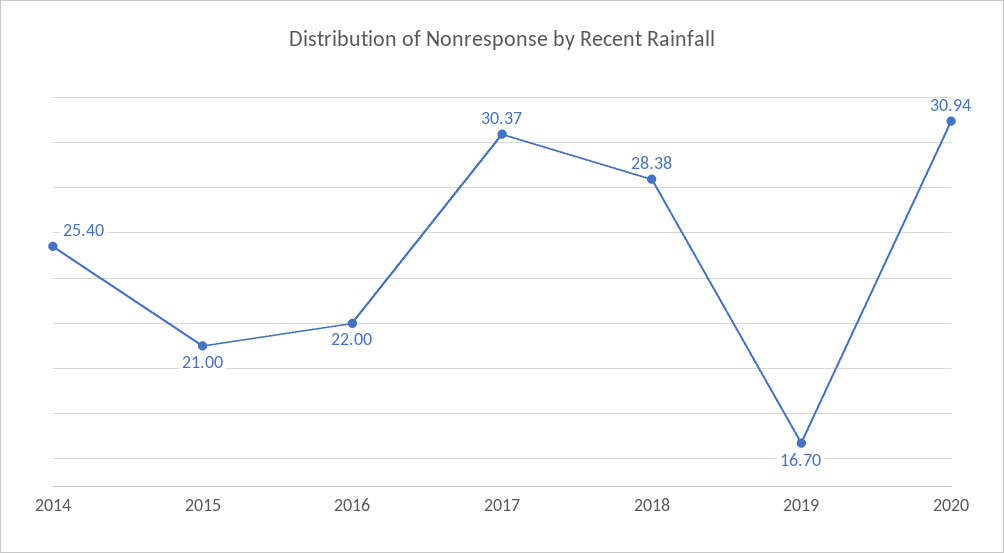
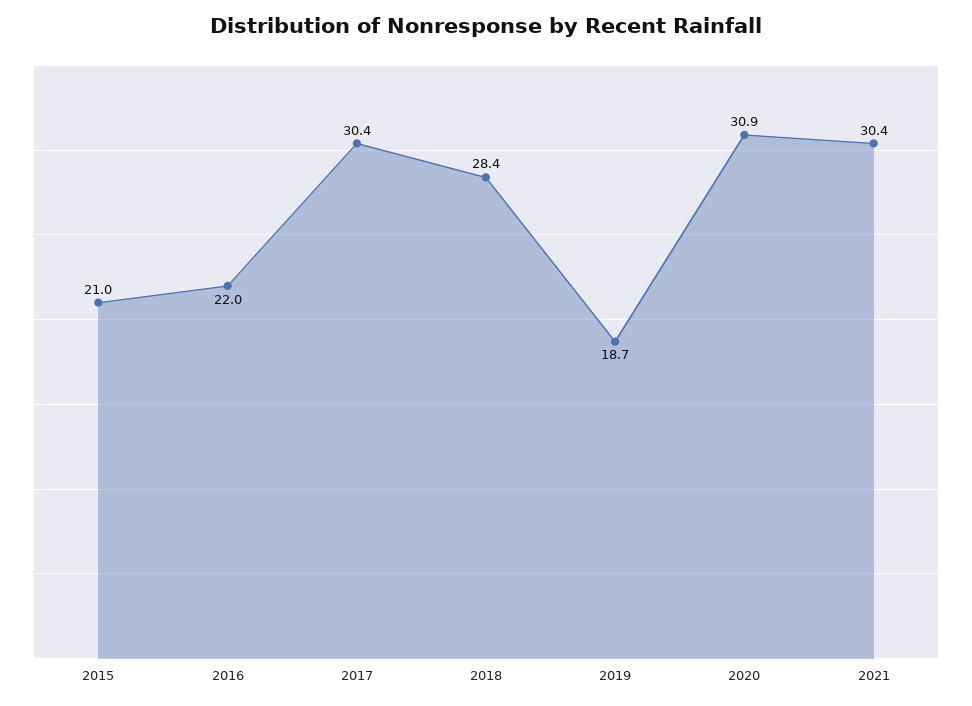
2014: 25.4 -> none
2019: 16.7 -> 18.7
2021: none -> 30.4

